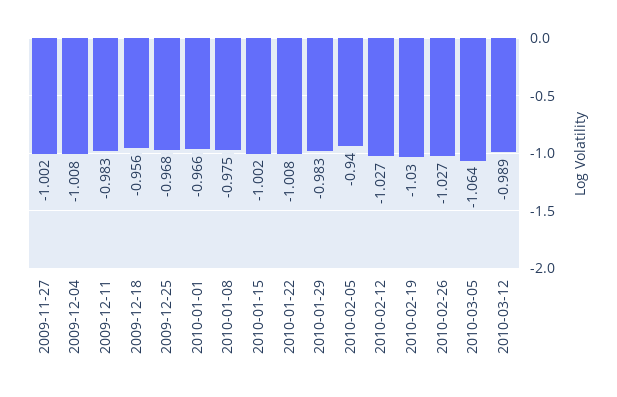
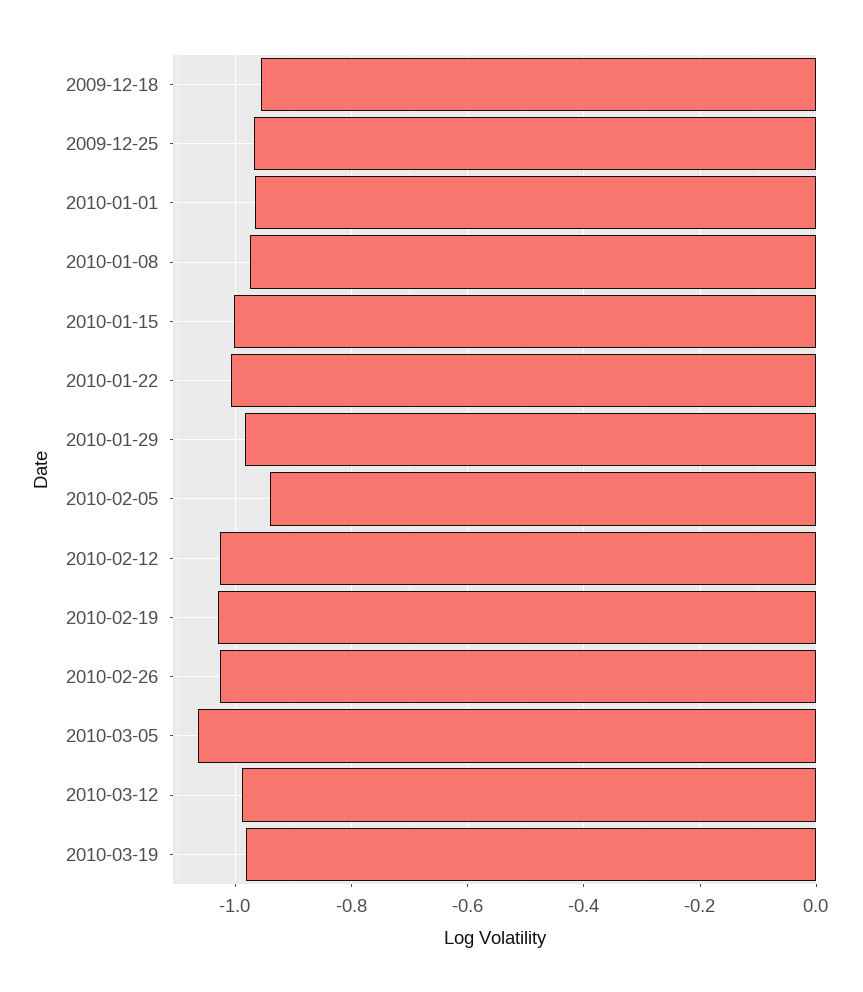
2009-11-27: -1.002 -> none
2009-12-04: -1.008 -> none
2009-12-11: -0.983 -> none
2010-03-19: none -> -0.98

